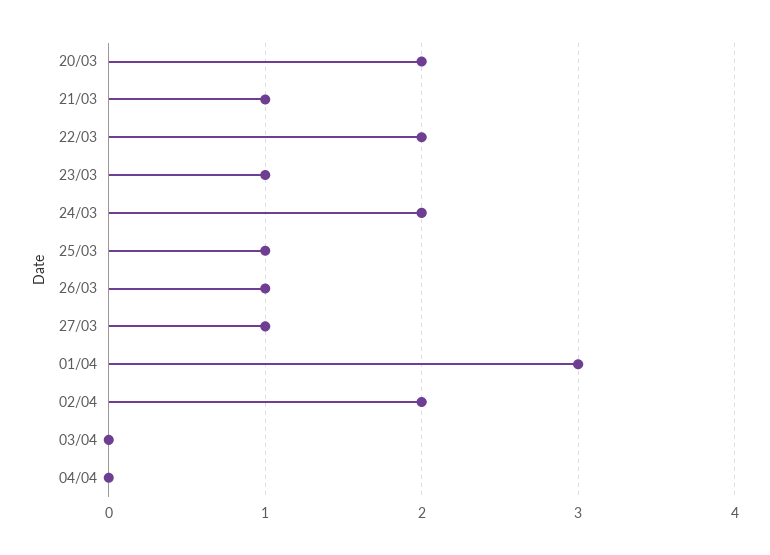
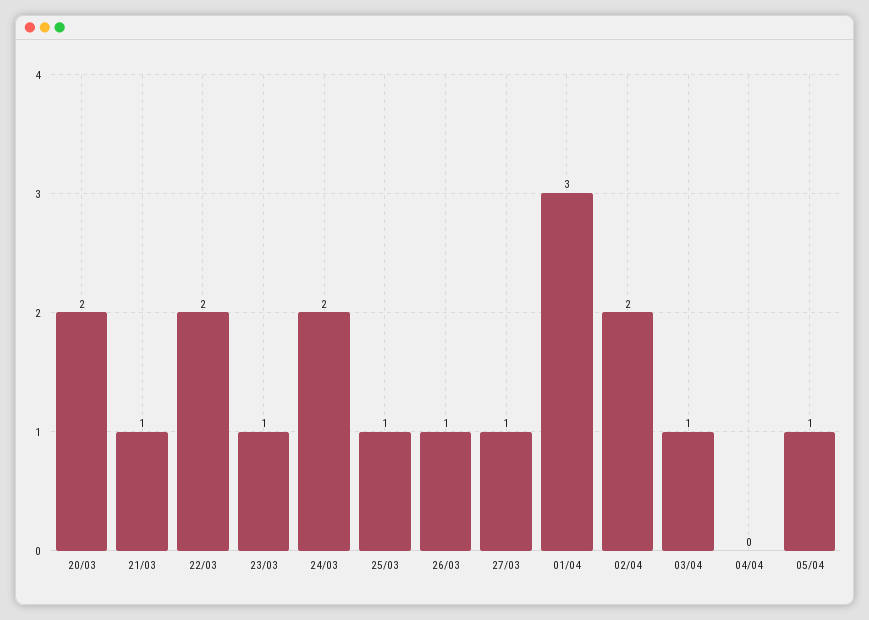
03/04: 0 -> 1
05/04: none -> 1

